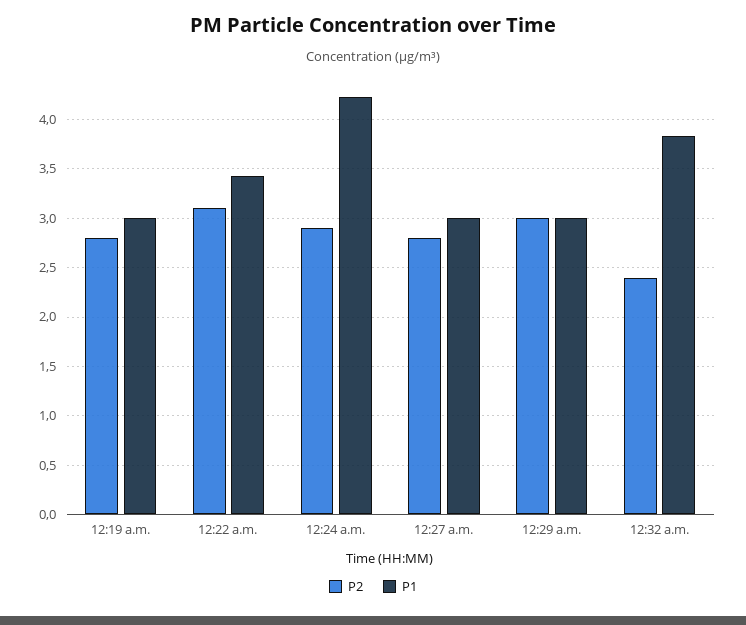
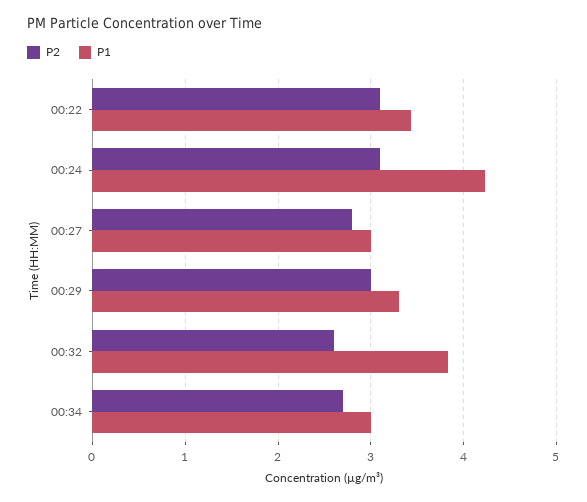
P2, 12:19 a.m.: 2.8 -> none
P1, 12:19 a.m.: 3 -> none
P2, 12:24 a.m.: 2.9 -> 3.1
P1, 12:29 a.m.: 3 -> 3.3
P2, 12:32 a.m.: 2.4 -> 2.6
P2, 00:34: none -> 2.7
P1, 00:34: none -> 3

